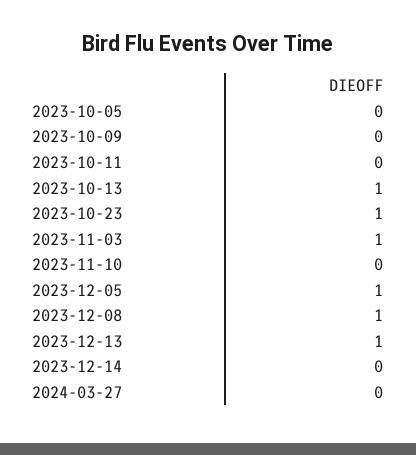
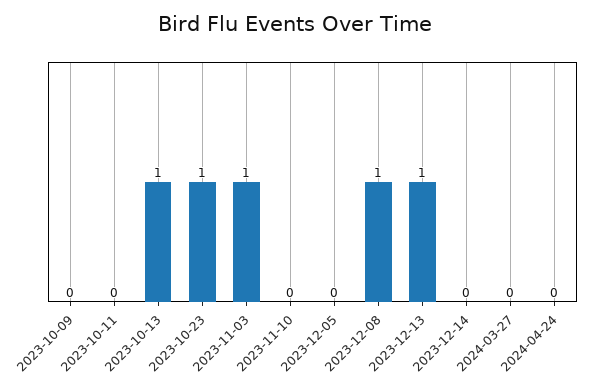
2023-10-05: 0 -> none
2023-12-05: 1 -> 0
2024-04-24: none -> 0

